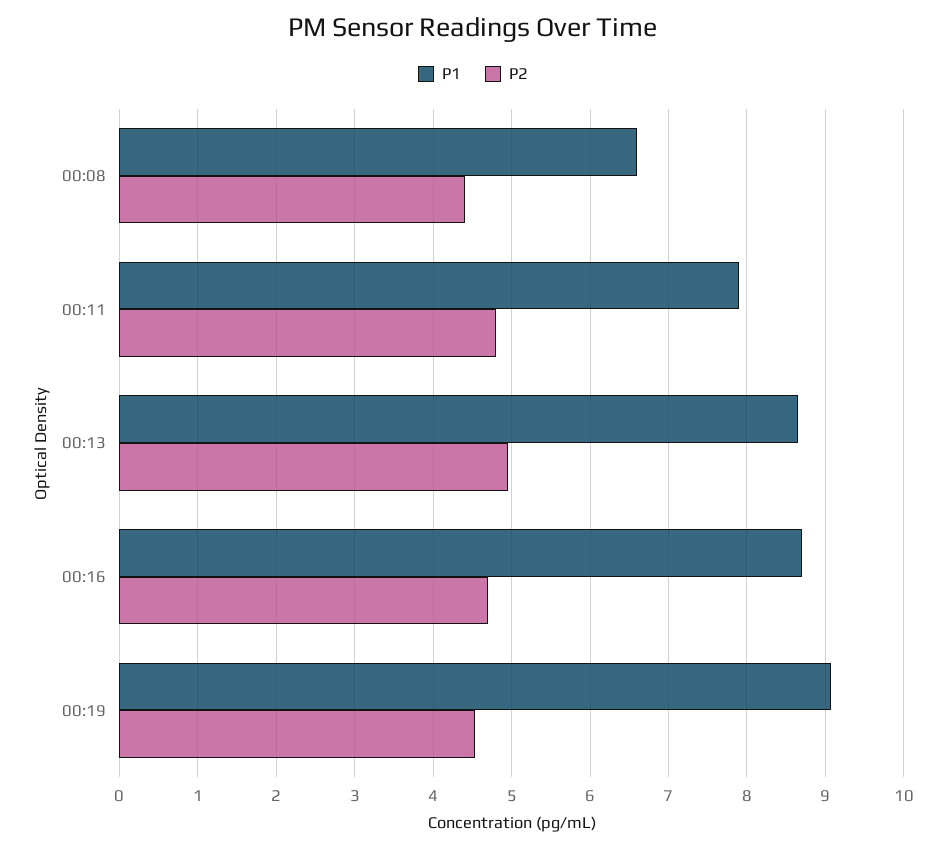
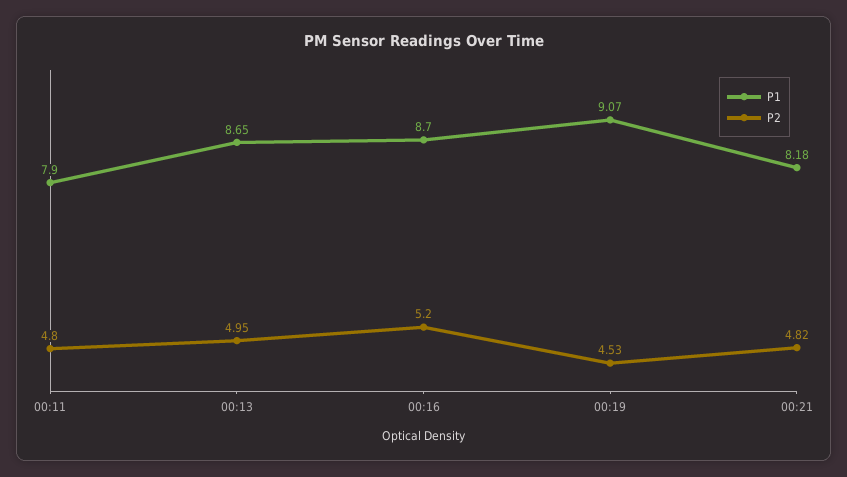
P1, 00:08: 6.6 -> none
P2, 00:08: 4.4 -> none
P2, 00:16: 4.7 -> 5.2
P1, 00:21: none -> 8.18
P2, 00:21: none -> 4.82

